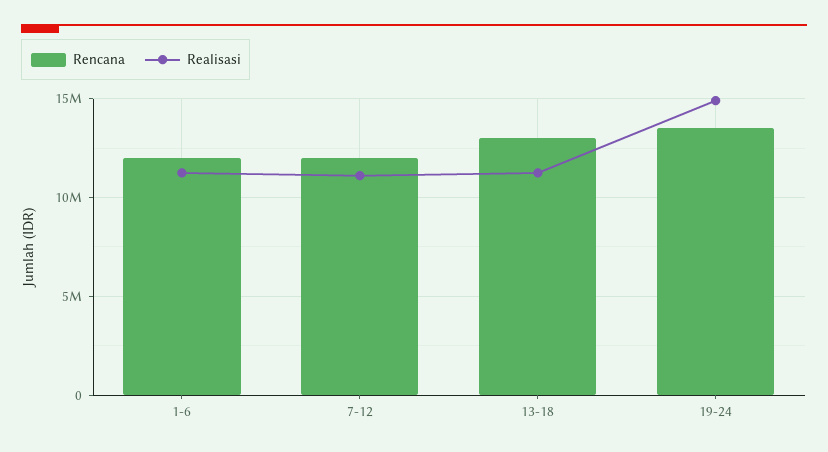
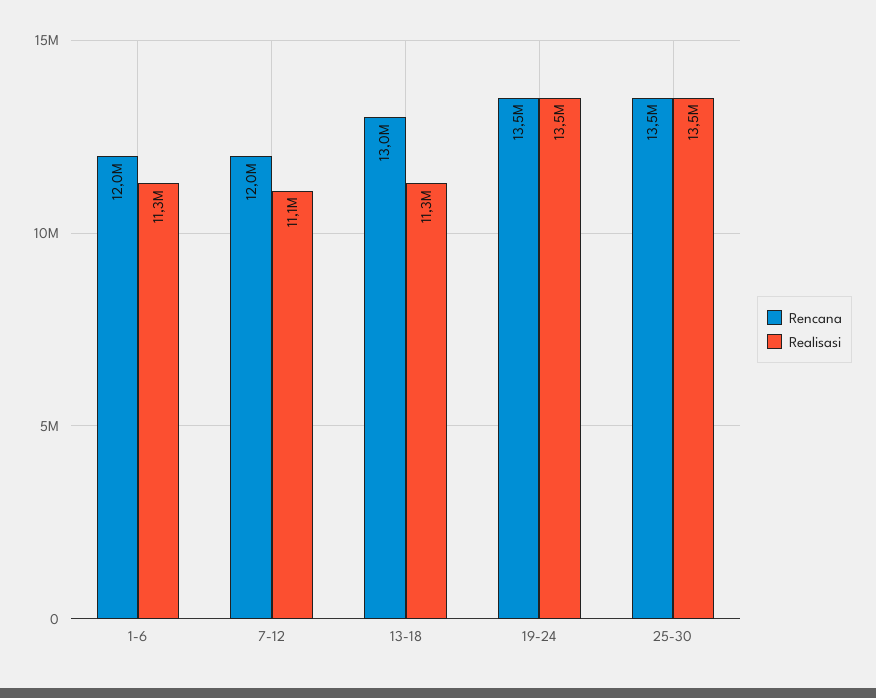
Realisasi, 19-24: 15000000 -> 13500000
Rencana, 25-30: none -> 13500000
Realisasi, 25-30: none -> 13500000

